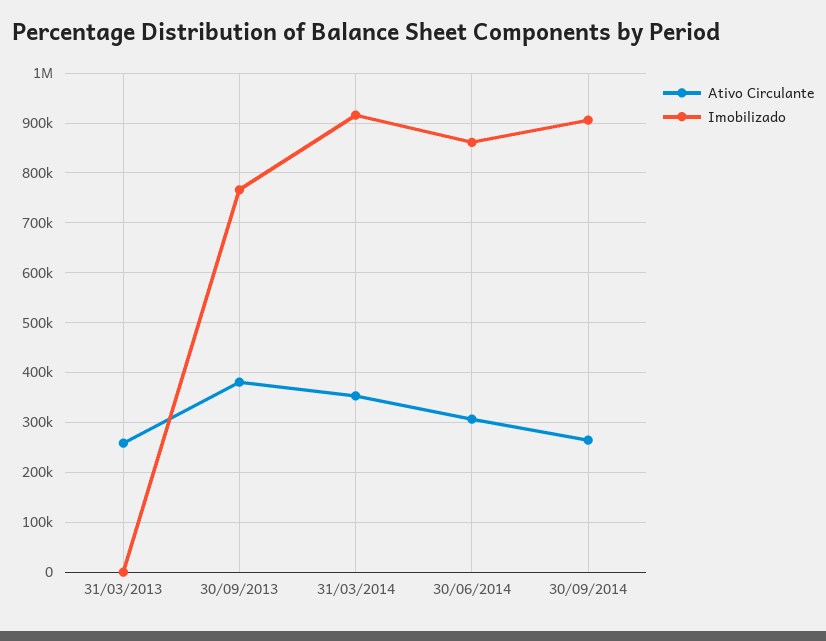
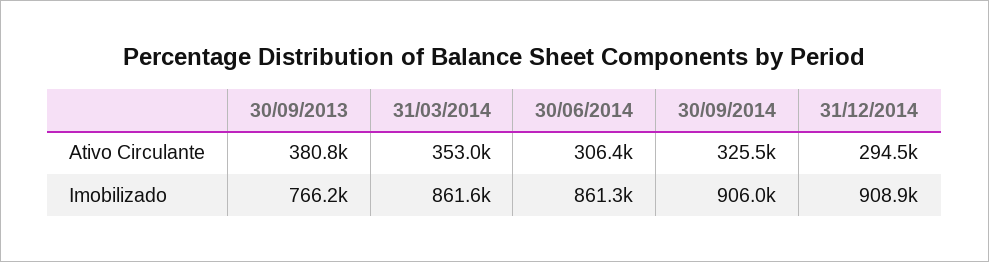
Ativo Circulante, 31/03/2013: 260000 -> none
Imobilizado, 31/03/2013: 0 -> none
Imobilizado, 31/03/2014: 920000 -> 861600
Ativo Circulante, 30/09/2014: 260000 -> 325500
Ativo Circulante, 31/12/2014: none -> 294500
Imobilizado, 31/12/2014: none -> 908900

